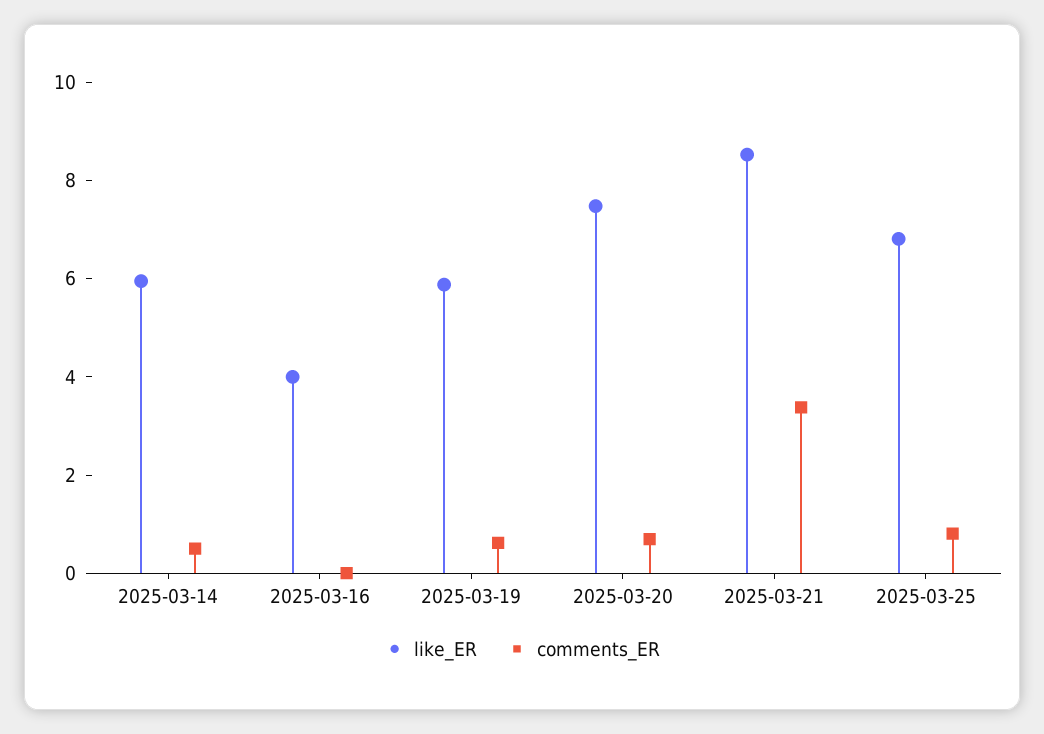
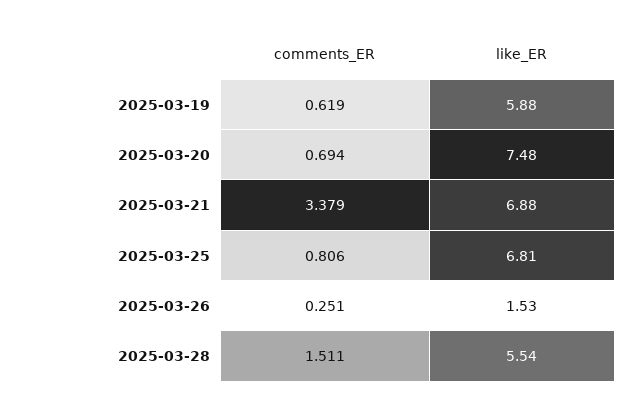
like_ER, 2025-03-14: 6 -> none
comments_ER, 2025-03-14: 0.5 -> none
like_ER, 2025-03-16: 4 -> none
comments_ER, 2025-03-16: 0 -> none
like_ER, 2025-03-21: 8.5 -> 6.88
comments_ER, 2025-03-26: none -> 0.251
like_ER, 2025-03-26: none -> 1.53
comments_ER, 2025-03-28: none -> 1.511
like_ER, 2025-03-28: none -> 5.54

